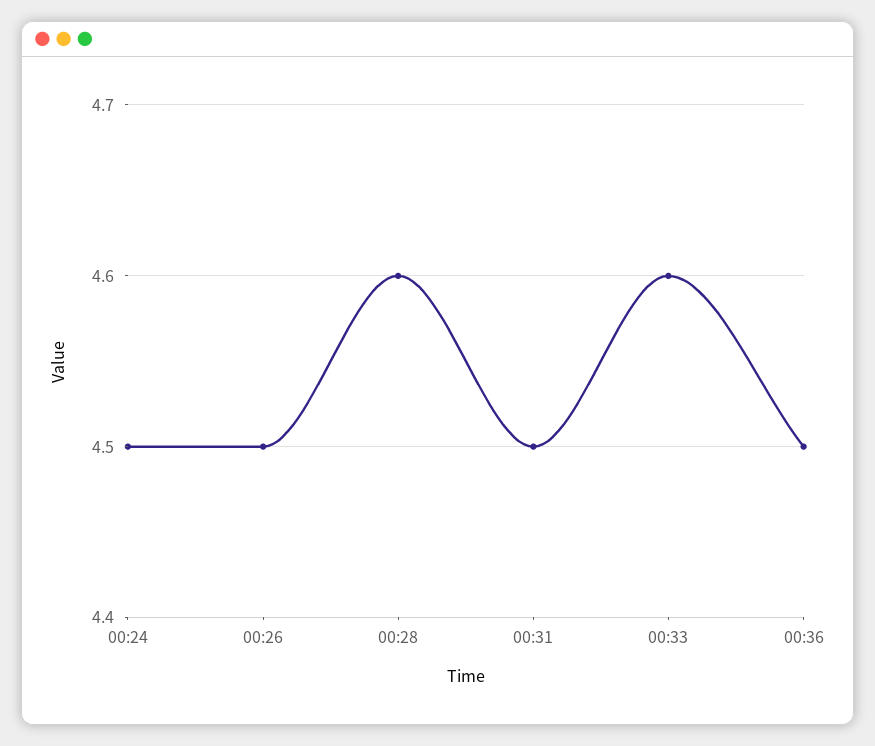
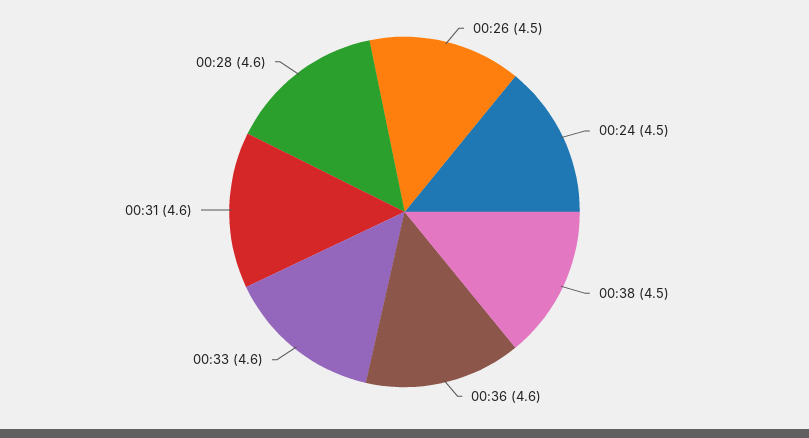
00:31: 4.5 -> 4.6
00:36: 4.5 -> 4.6
00:38: none -> 4.5

